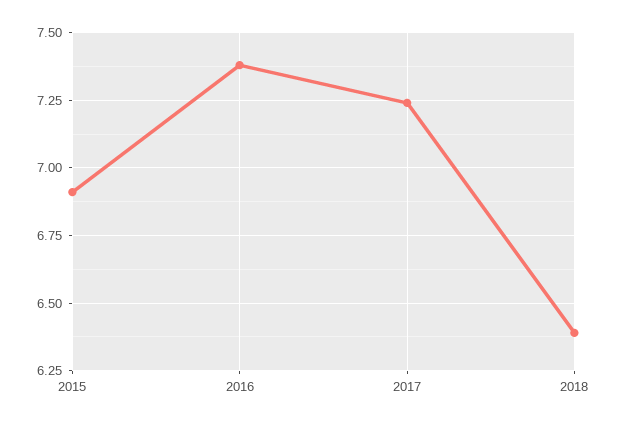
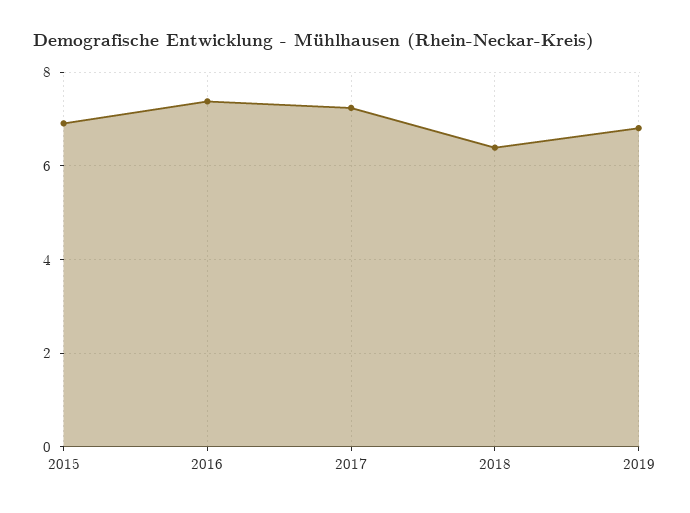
2019: none -> 6.8

